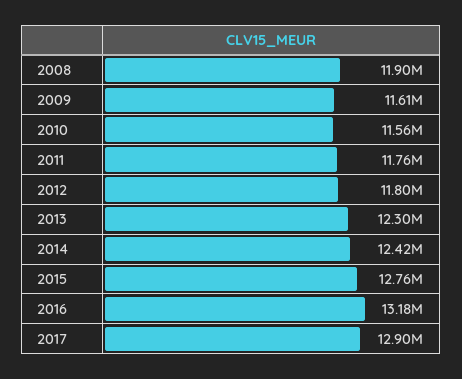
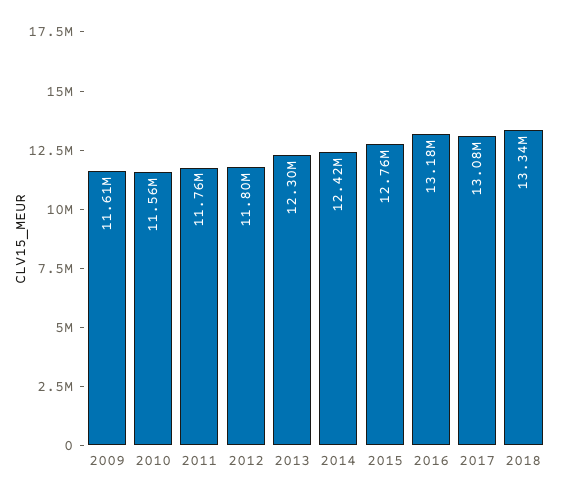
2008: 11900000 -> none
2017: 12900000 -> 13080000
2018: none -> 13340000

